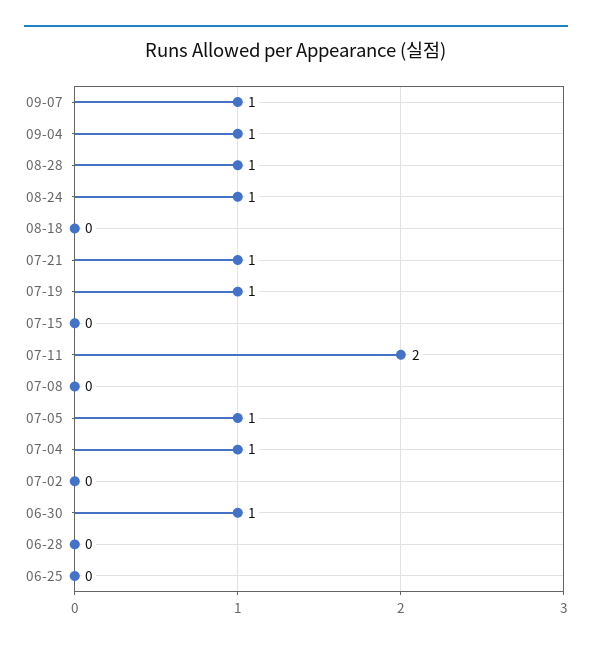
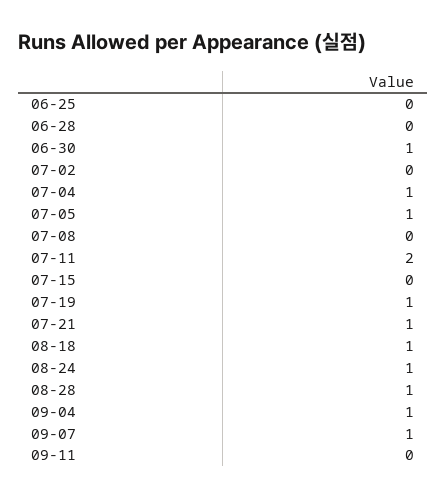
08-18: 0 -> 1
09-11: none -> 0

